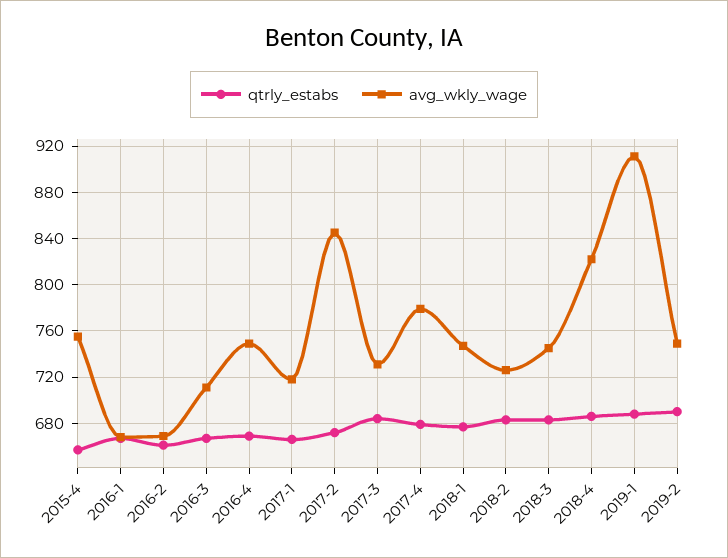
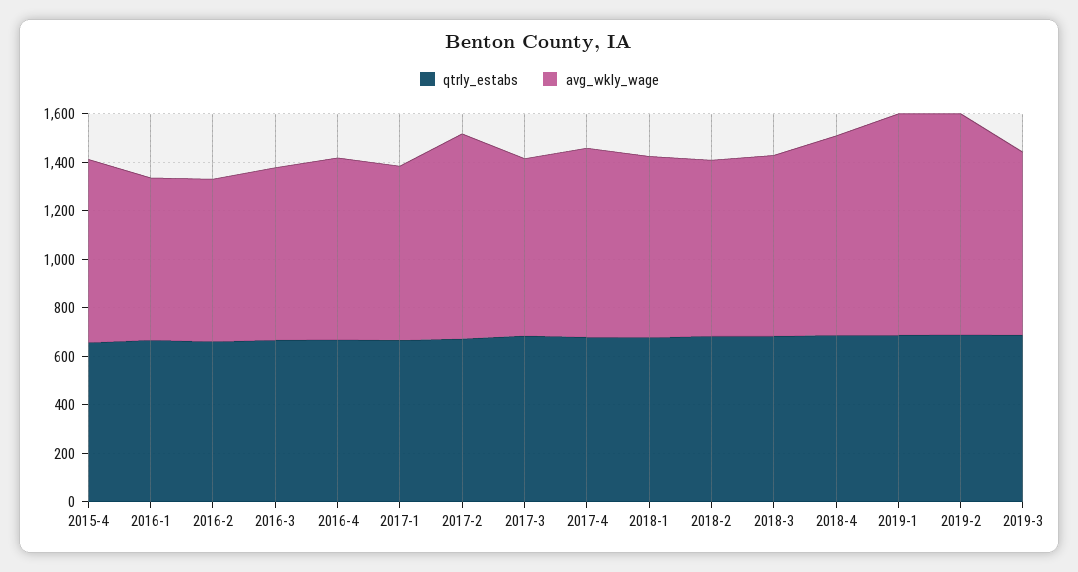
avg_wkly_wage, 2019-2: 750 -> 900
qtrly_estabs, 2019-3: none -> 700
avg_wkly_wage, 2019-3: none -> 750

